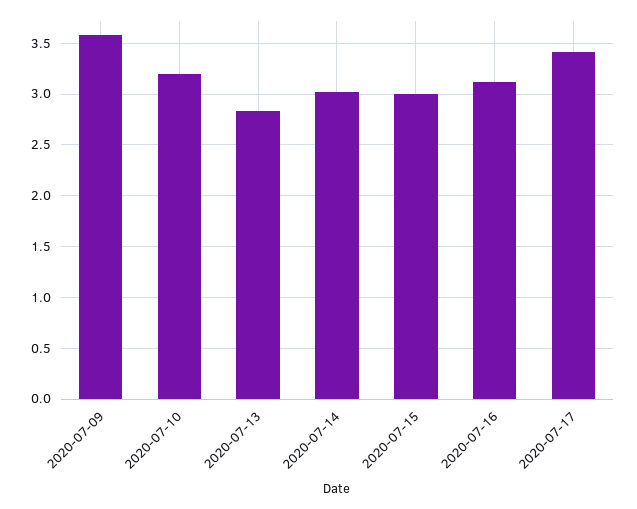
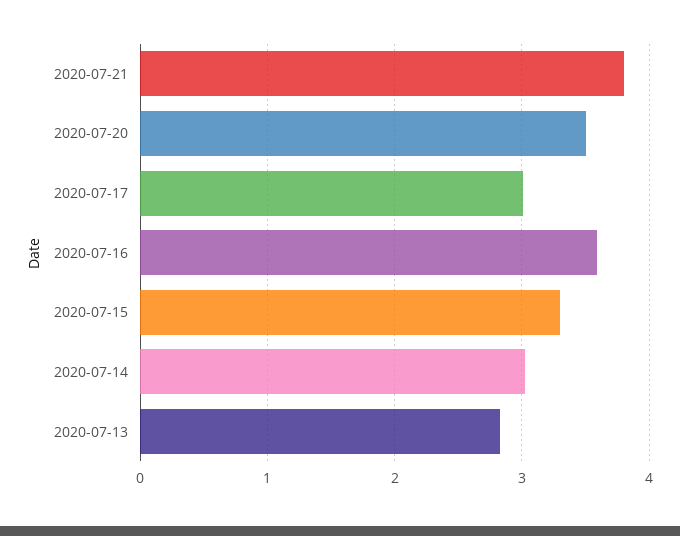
2020-07-09: 3.6 -> none
2020-07-10: 3.2 -> none
2020-07-15: 3 -> 3.3
2020-07-16: 3.1 -> 3.6
2020-07-17: 3.4 -> 3
2020-07-21: none -> 3.8
2020-07-20: none -> 3.5

